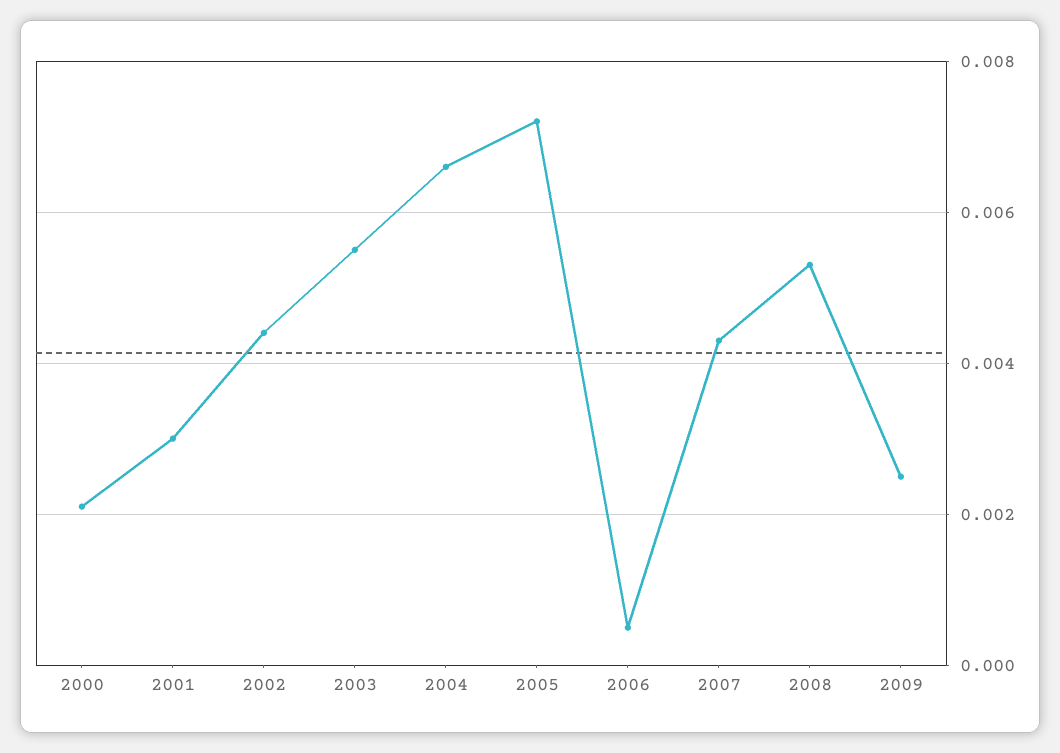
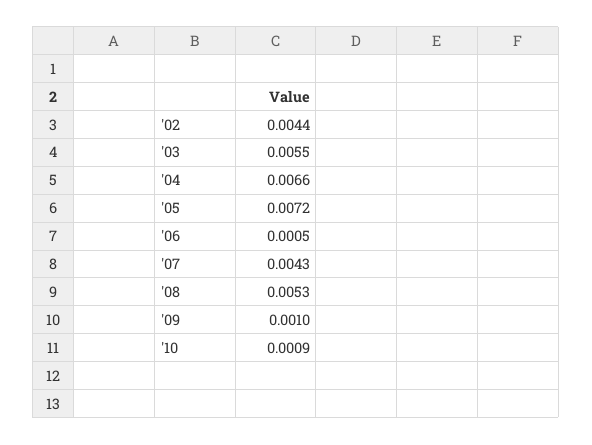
2000: 0.002 -> none
2001: 0.003 -> none
2009: 0.0025 -> 0.001
'10: none -> 0.0009

